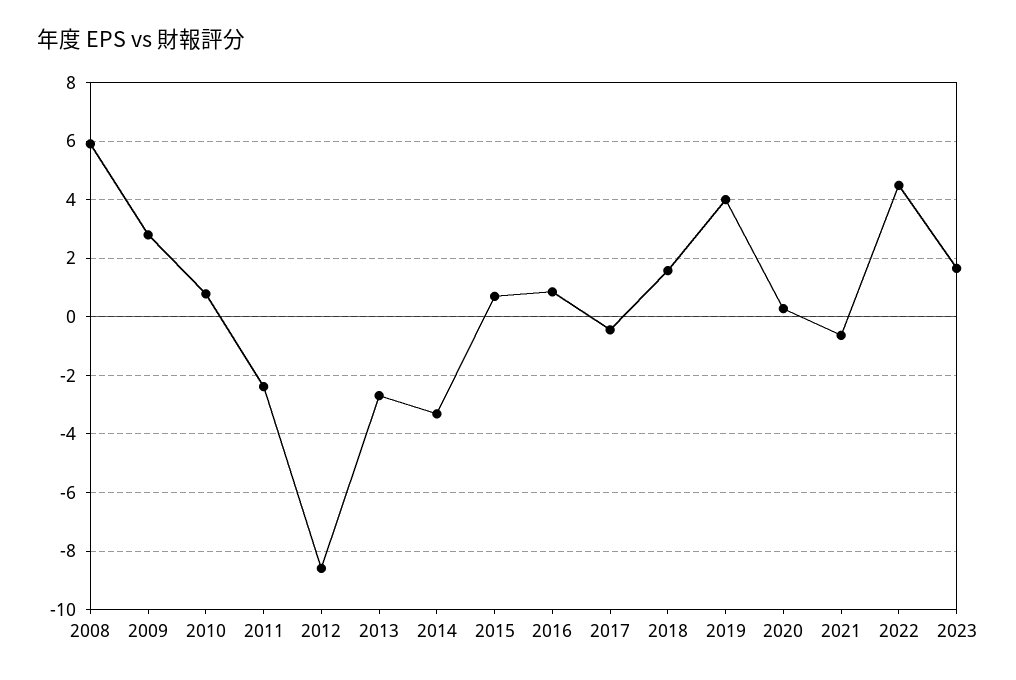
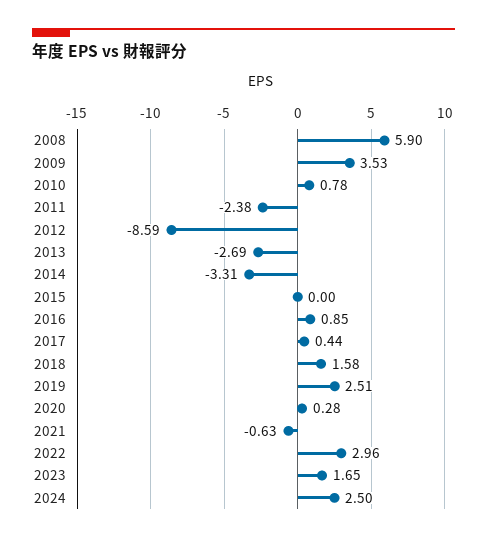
2009: 2.75 -> 3.53
2015: 0.75 -> 0
2017: -0.5 -> 0.44
2019: 4 -> 2.51
2022: 4.5 -> 2.96
2024: none -> 2.5

